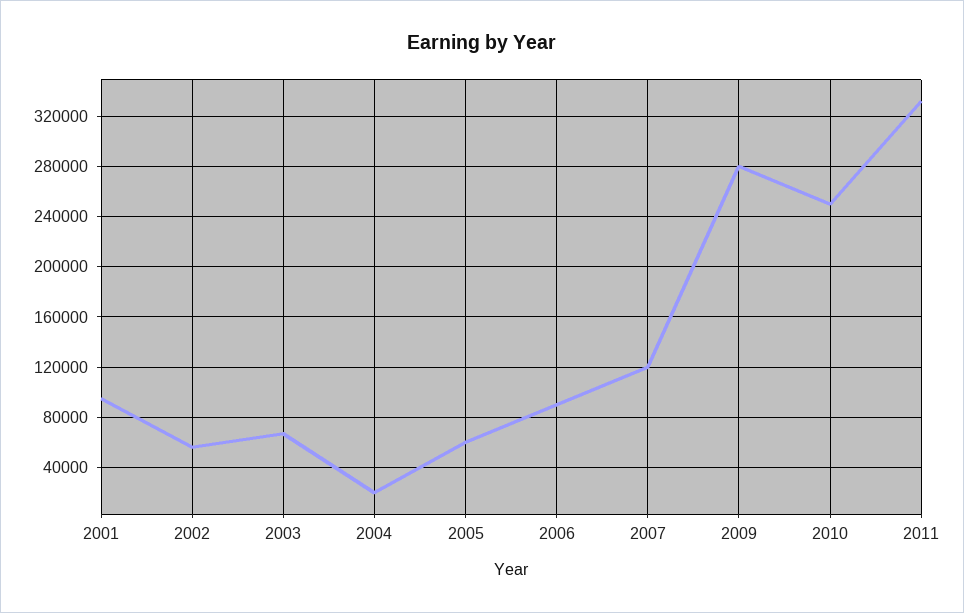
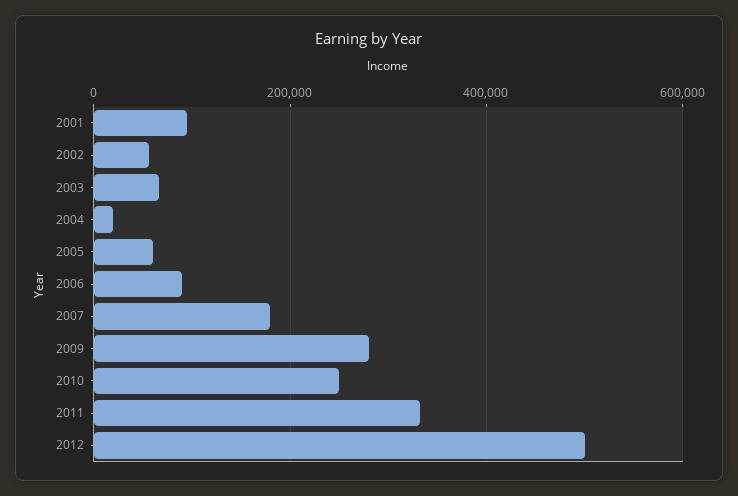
2007: 120000 -> 180000
2012: none -> 500000

